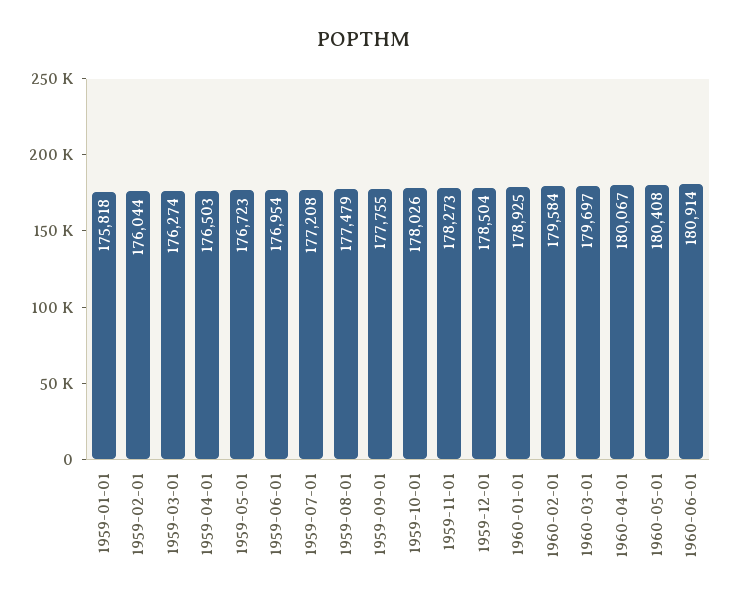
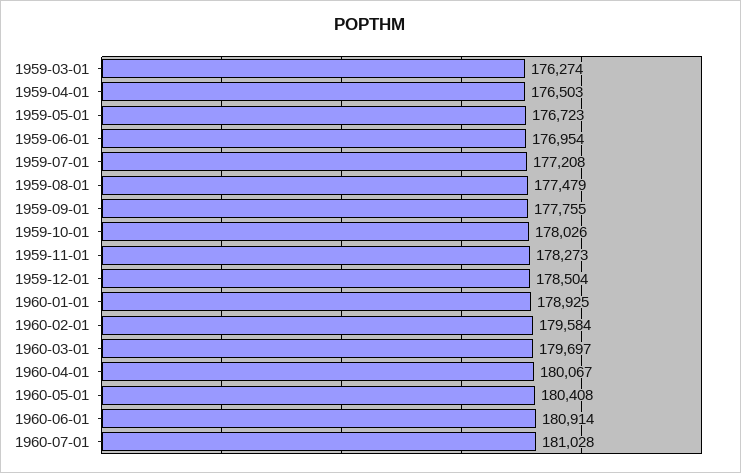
1959-01-01: 175818 -> none
1959-02-01: 176044 -> none
1960-07-01: none -> 181028

